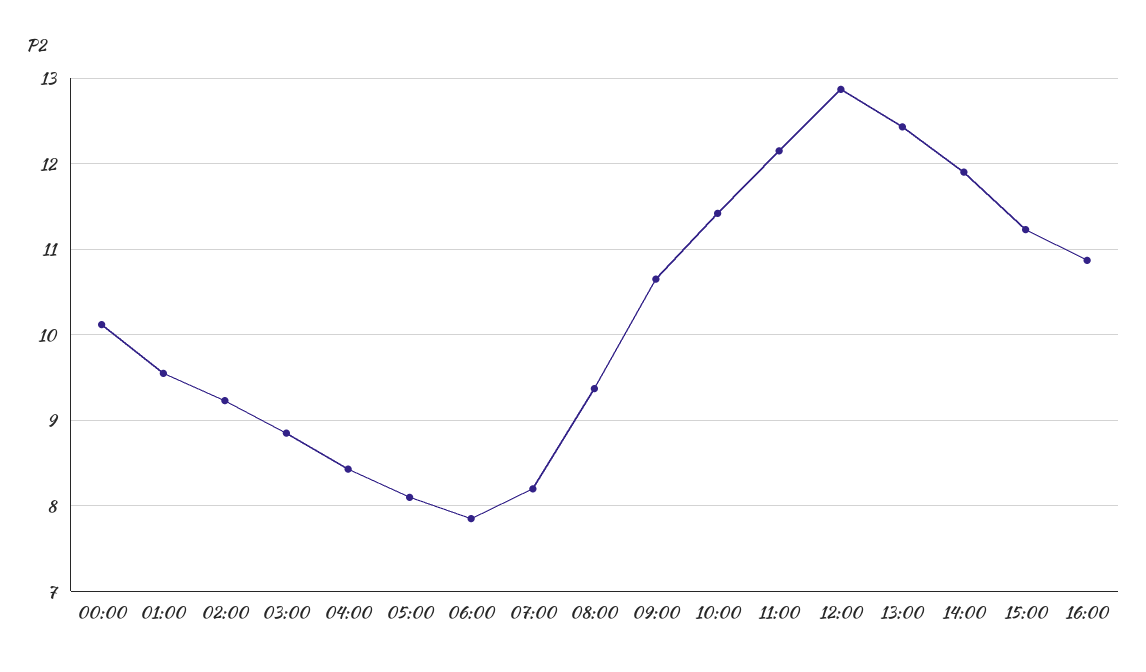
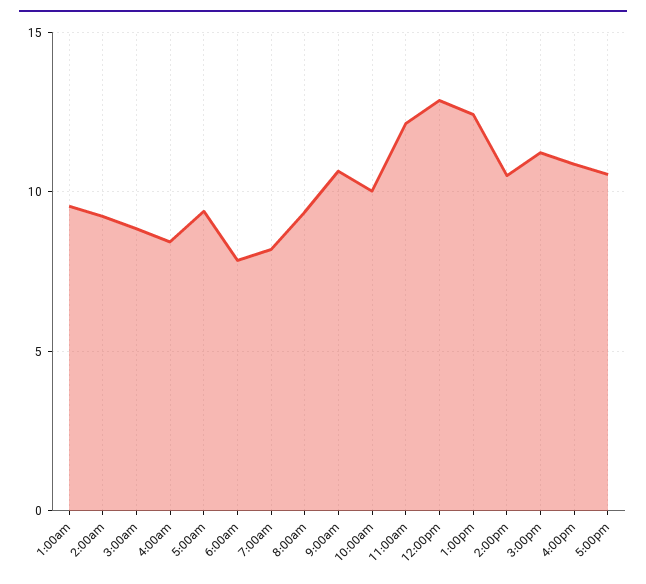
00:00: 10.1 -> none
05:00: 8.1 -> 9.5
10:00: 11.4 -> 10
14:00: 11.9 -> 10.5
5:00pm: none -> 10.5

